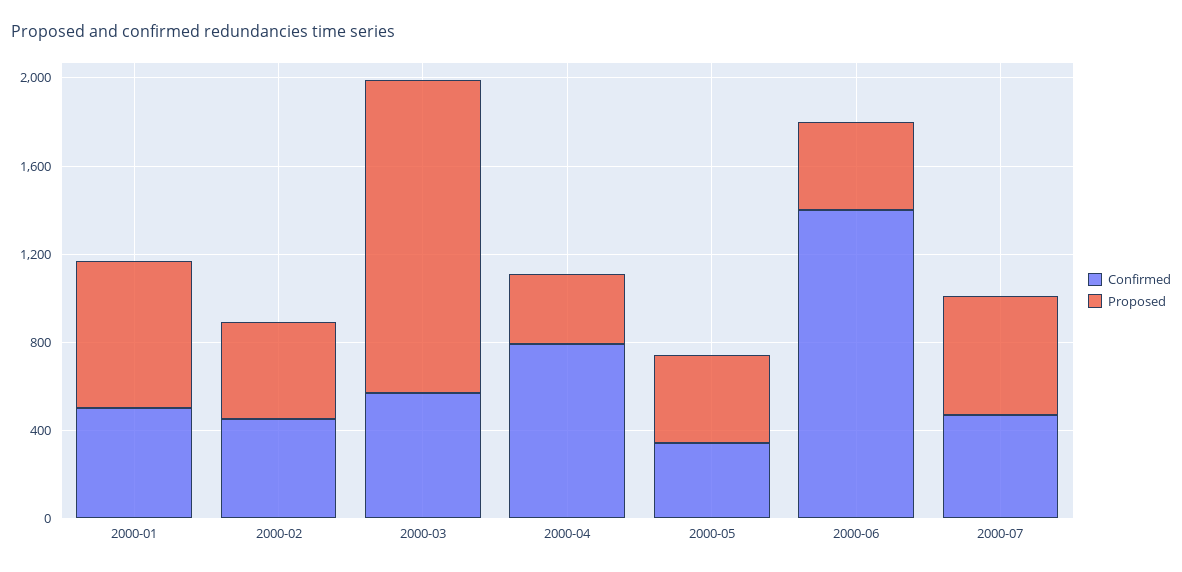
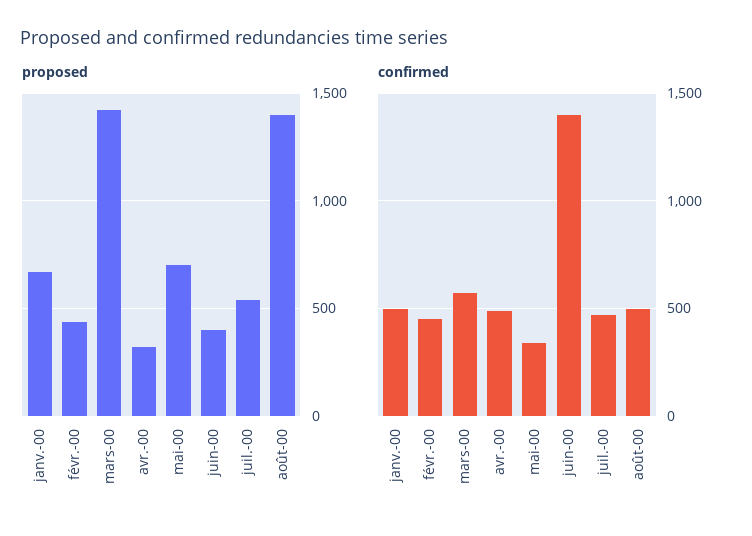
Confirmed, 2000-04: 800 -> 500
Proposed, 2000-05: 400 -> 700
Proposed, août-00: none -> 1400
Confirmed, août-00: none -> 500

